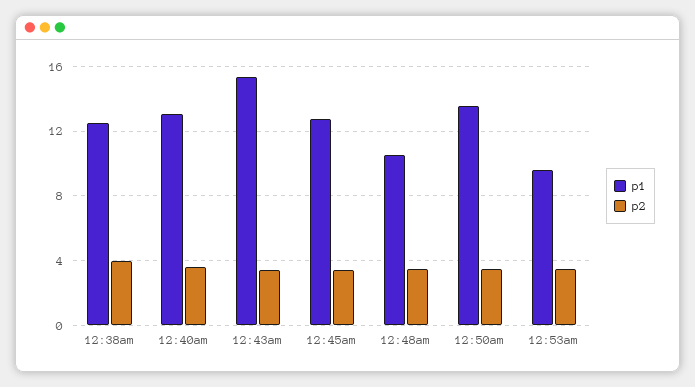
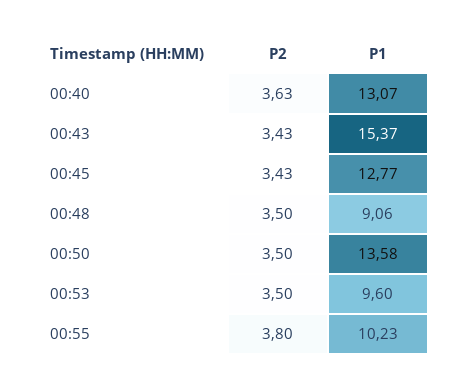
p1, 12:38am: 12.5 -> none
p2, 12:38am: 4 -> none
p1, 12:48am: 10.5 -> 9.06
p2, 00:55: none -> 3.8
p1, 00:55: none -> 10.23

